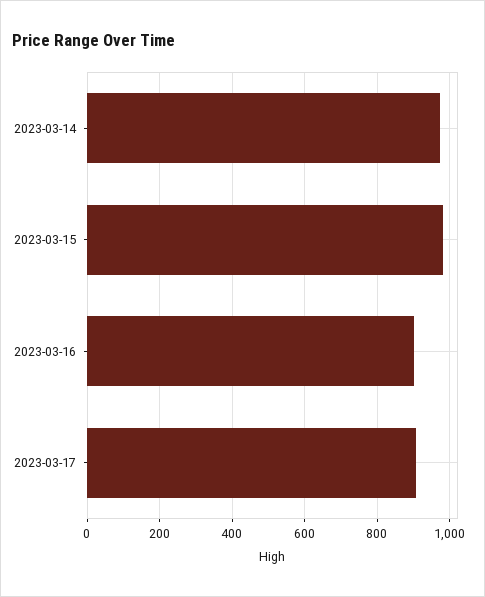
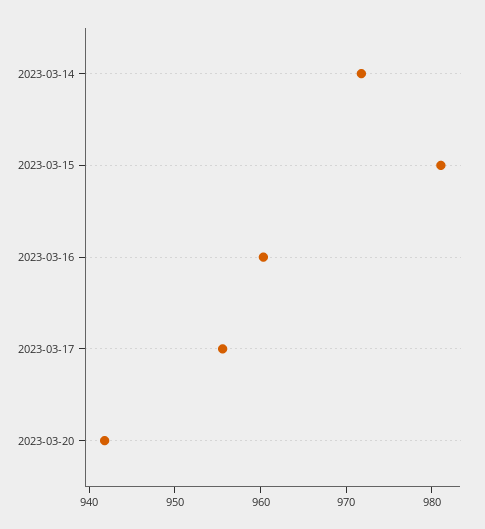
2023-03-16: 900 -> 960
2023-03-17: 900 -> 956
2023-03-20: none -> 942

